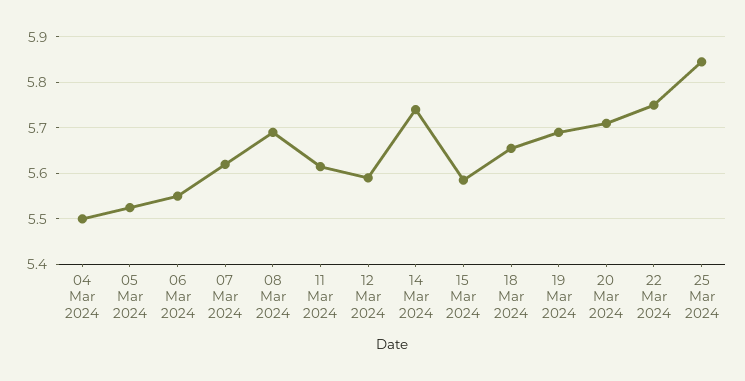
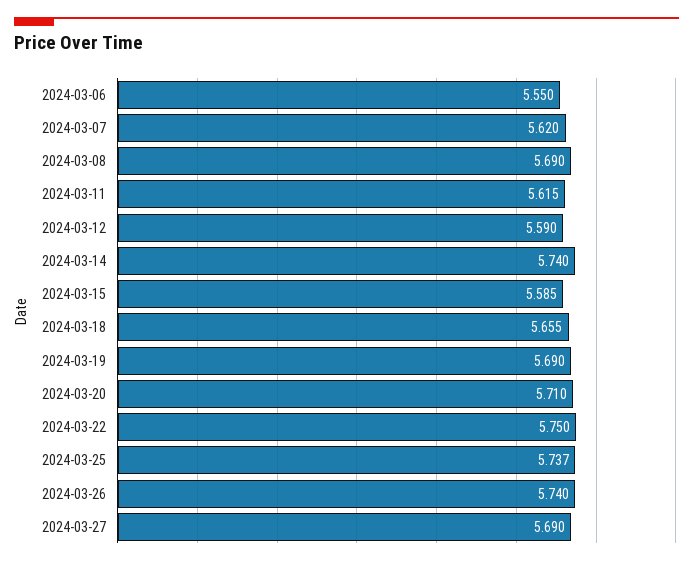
04 Mar 2024: 5.5 -> none
05 Mar 2024: 5.52 -> none
25 Mar 2024: 5.84 -> 5.737
2024-03-26: none -> 5.74
2024-03-27: none -> 5.69

